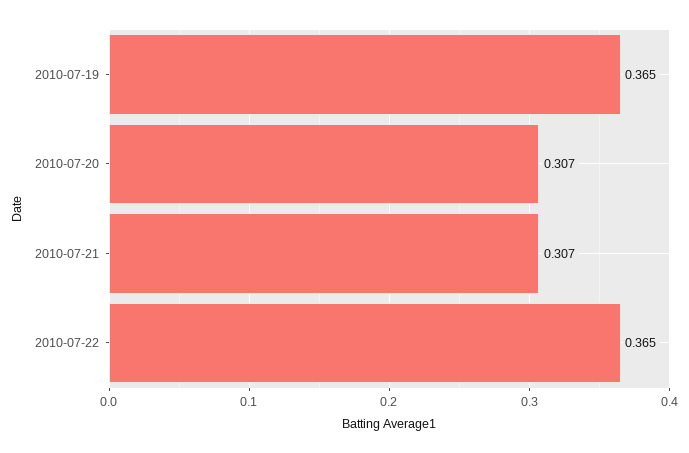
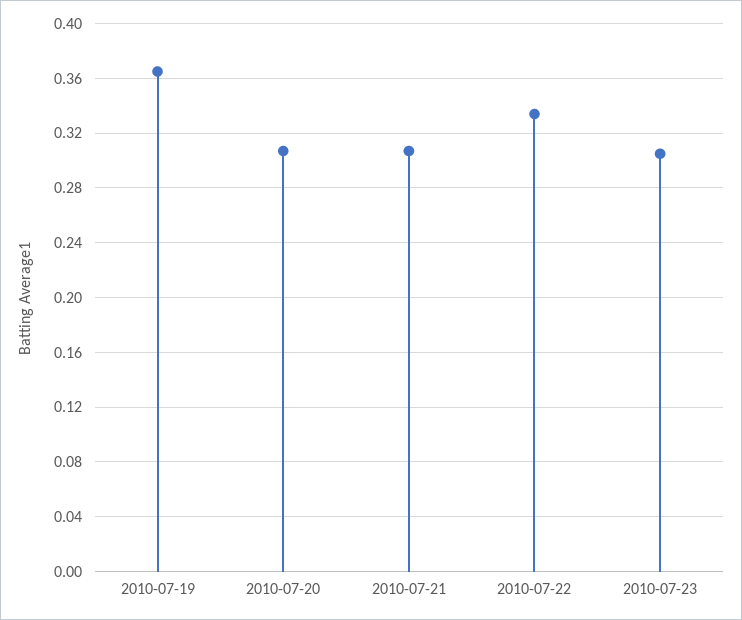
2010-07-22: 0.365 -> 0.335
2010-07-23: none -> 0.305

